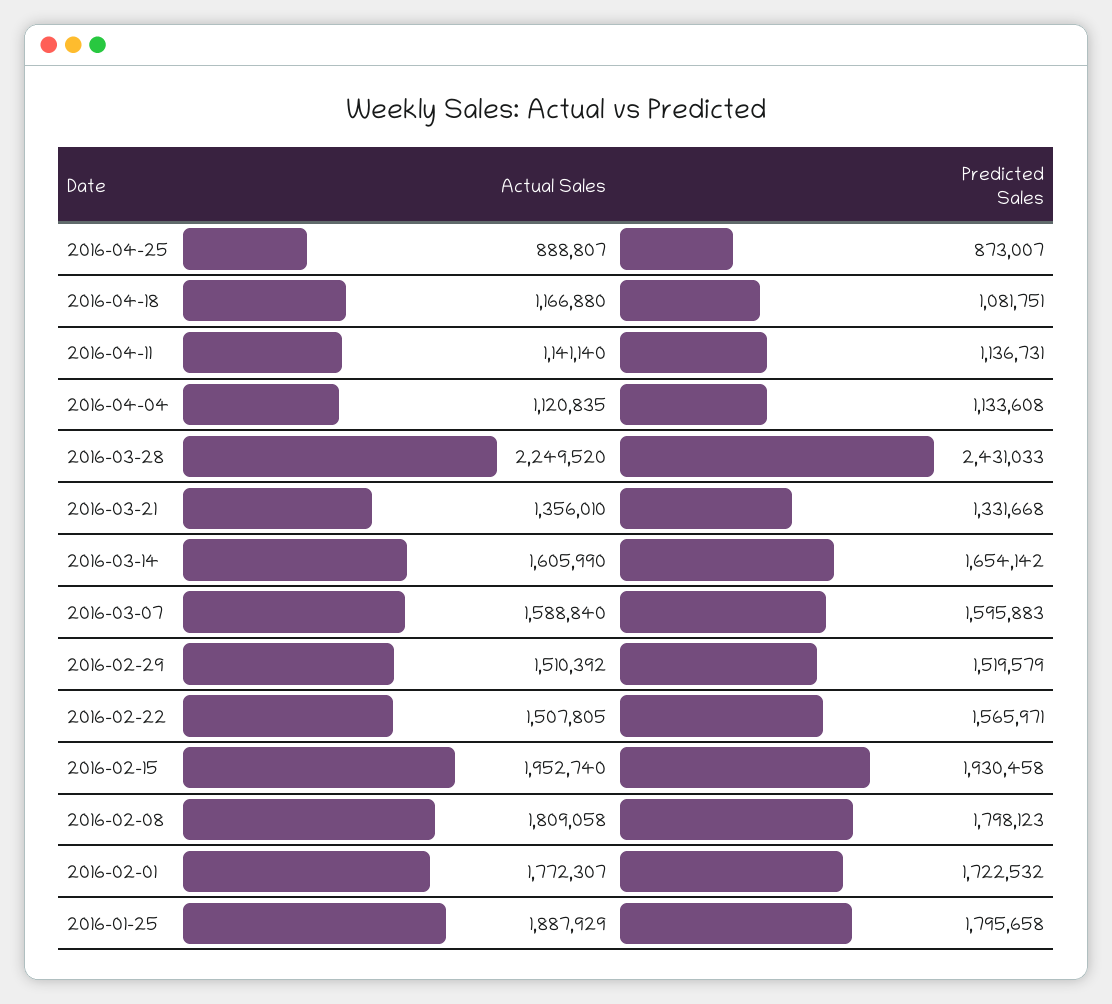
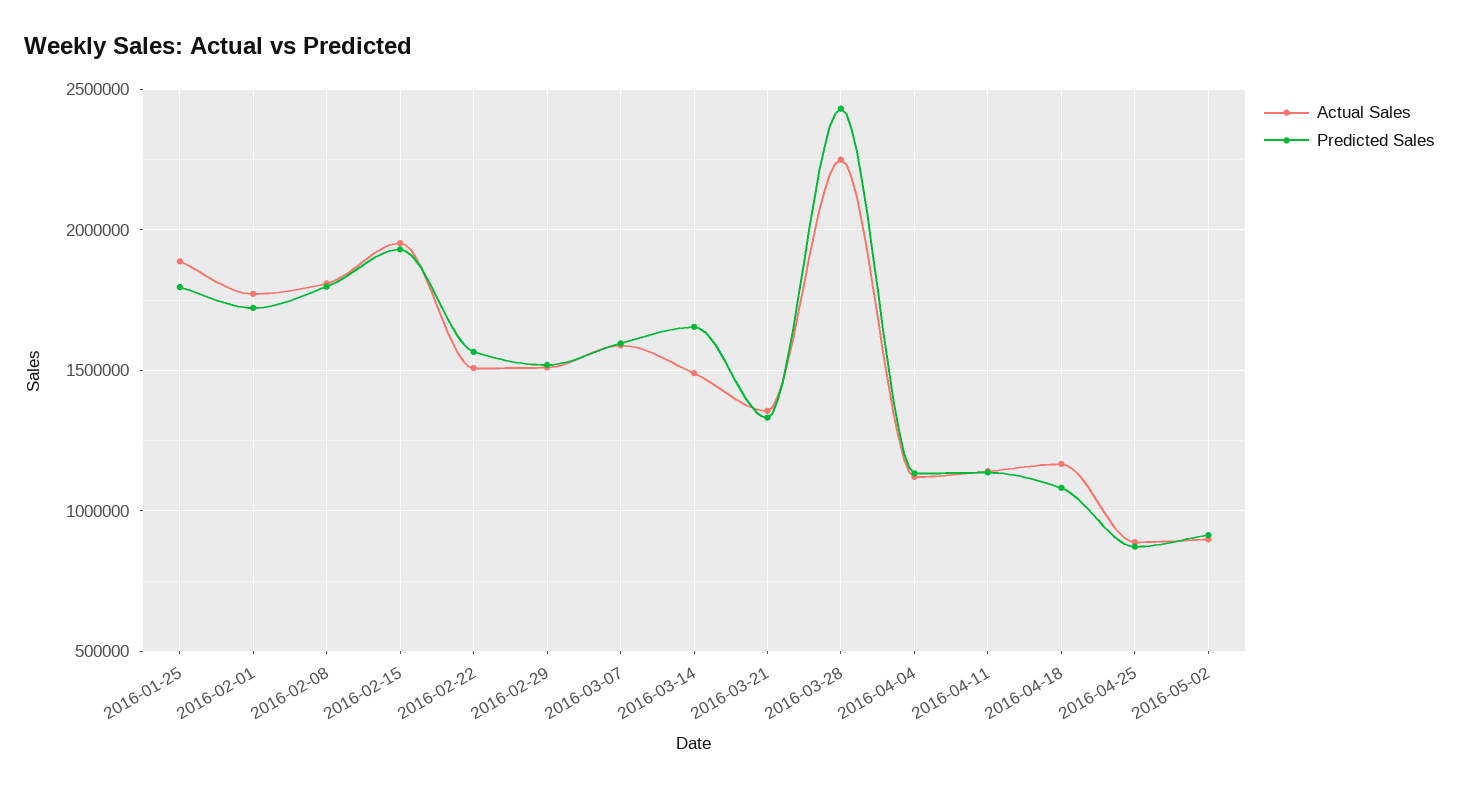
Actual Sales, 2016-03-14: 1605990 -> 1500000
Actual Sales, 2016-05-02: none -> 900000
Predicted Sales, 2016-05-02: none -> 900000

